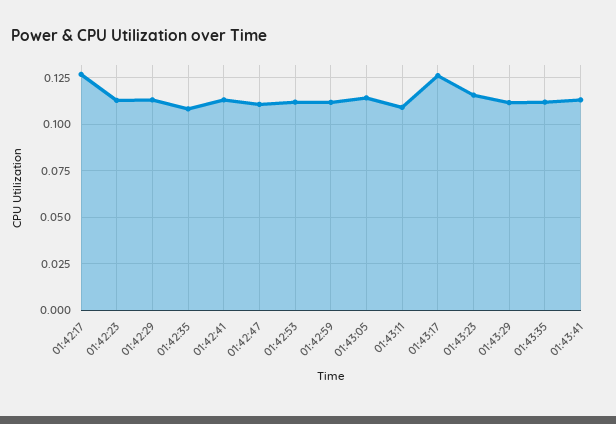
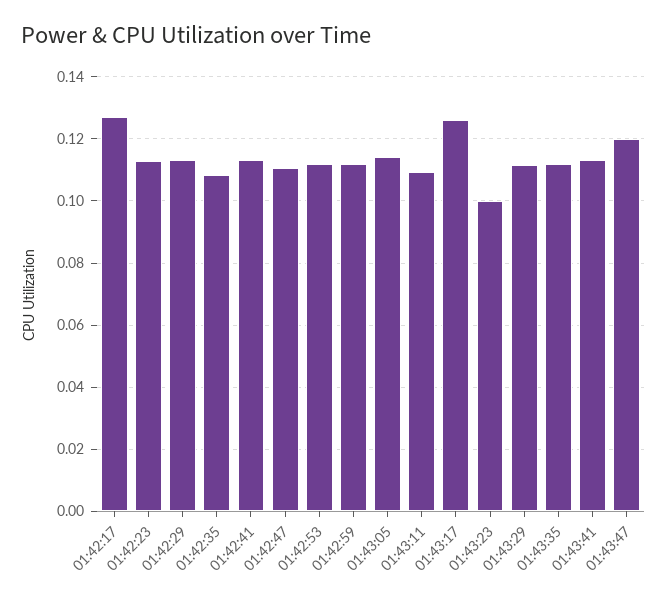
01:43:23: 0.115 -> 0.1
01:43:47: none -> 0.12

